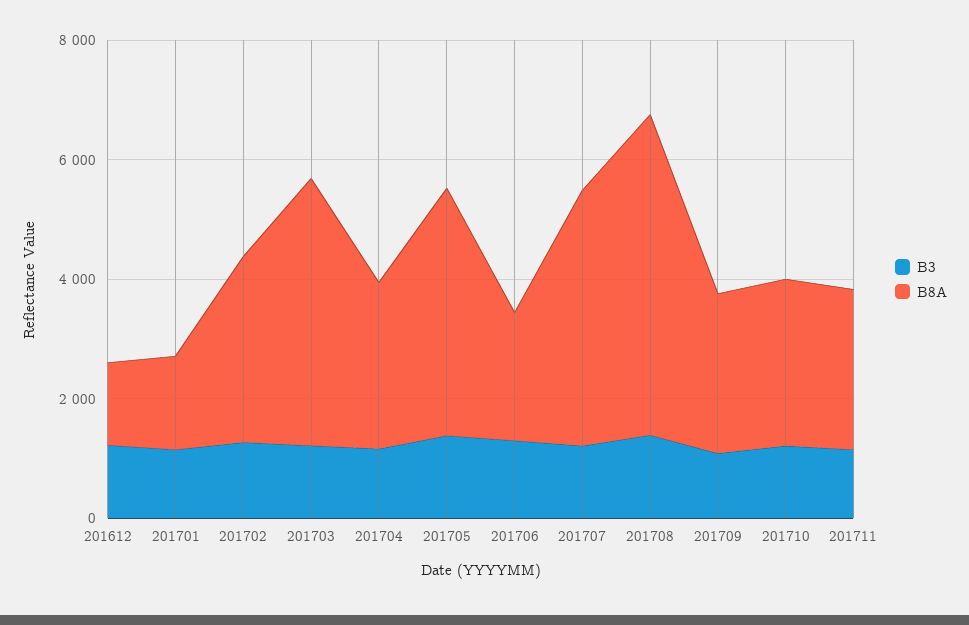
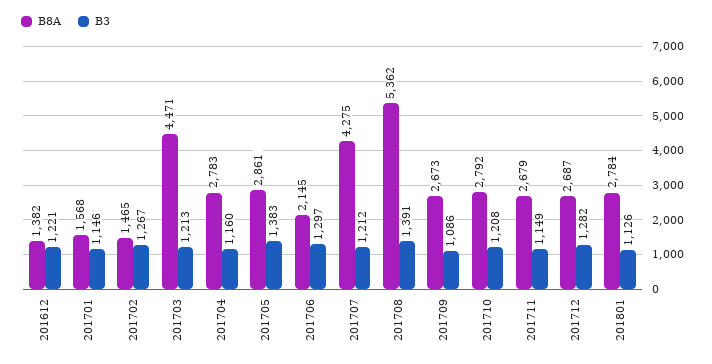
B8A, 201702: 3000 -> 1465
B8A, 201705: 4000 -> 2861
B8A, 201712: none -> 2687
B3, 201712: none -> 1282
B8A, 201801: none -> 2784
B3, 201801: none -> 1126

